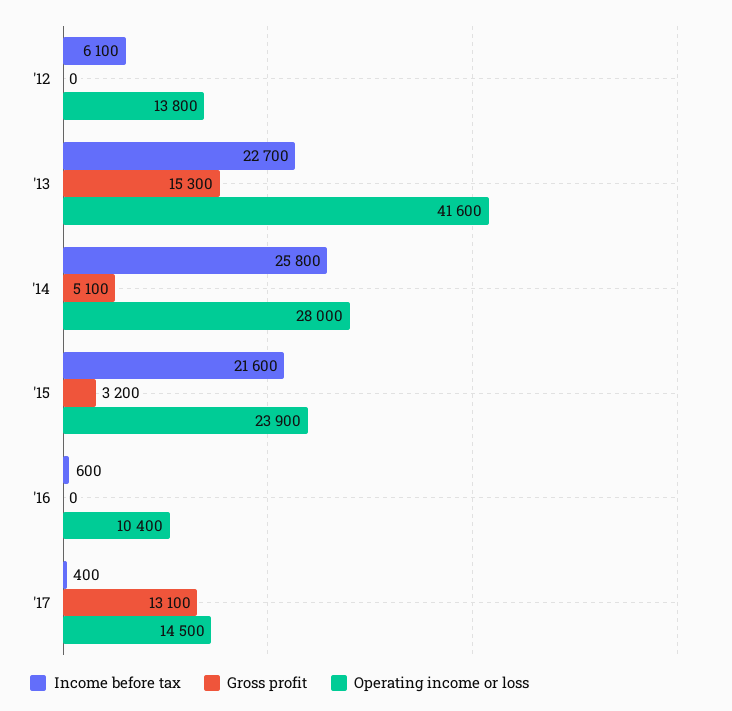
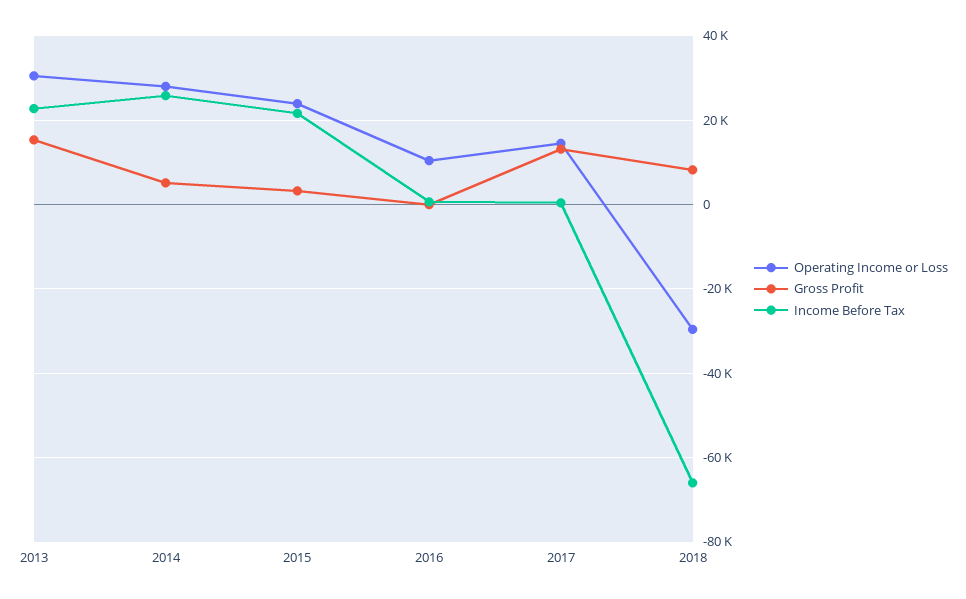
Income before tax, '12: 6100 -> none
Gross profit, '12: 0 -> none
Operating income or loss, '12: 13800 -> none
Operating income or loss, '13: 41600 -> 30000
Operating income or loss, 2018: none -> -30000
Gross profit, 2018: none -> 8000
Income before tax, 2018: none -> -66000

